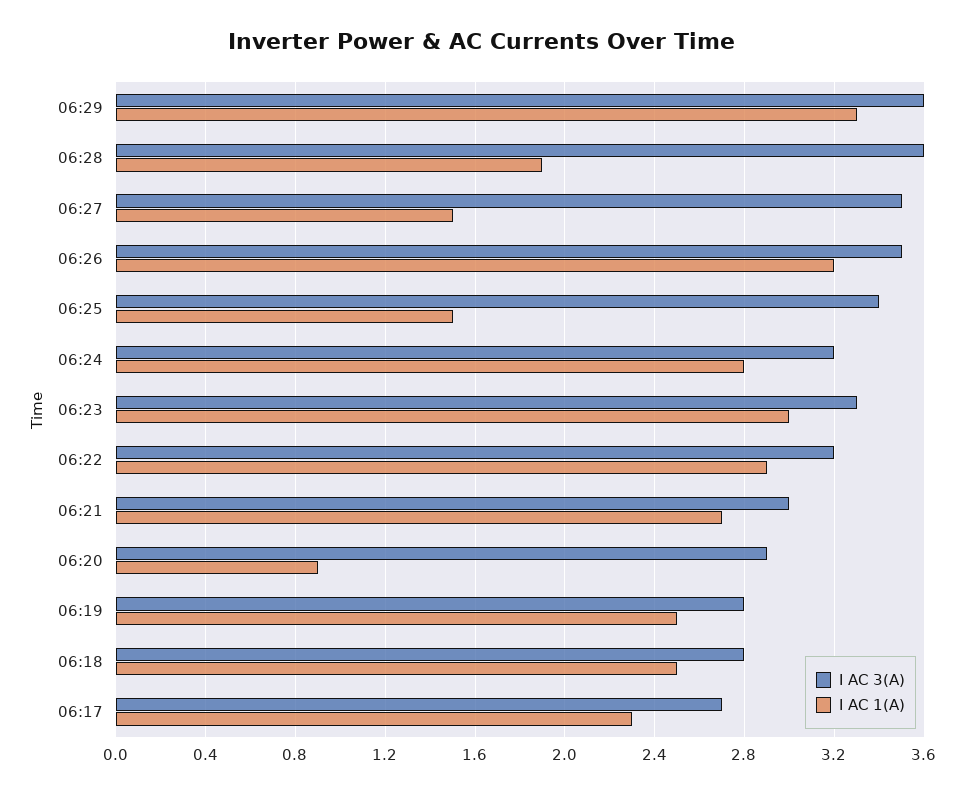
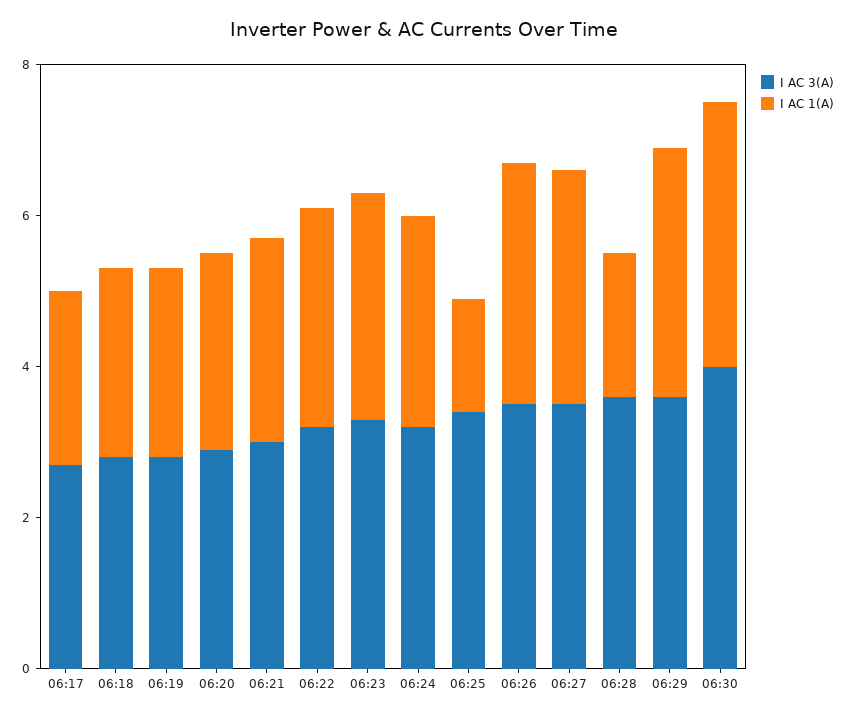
I AC 1(A), 06:27: 1.5 -> 3
I AC 1(A), 06:20: 0.9 -> 2.5
I AC 3(A), 06:30: none -> 4
I AC 1(A), 06:30: none -> 3.5

